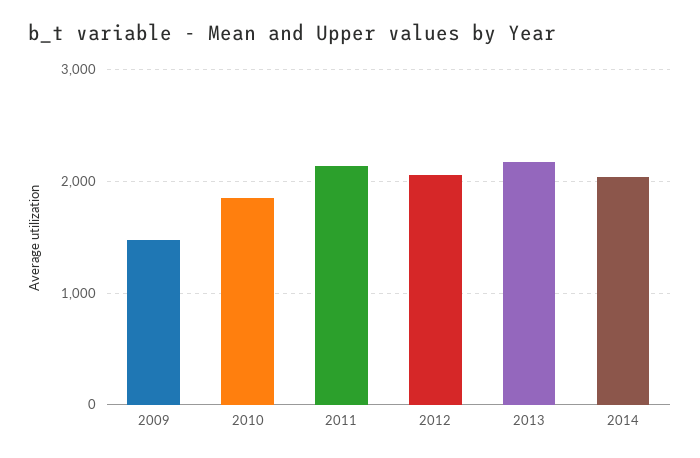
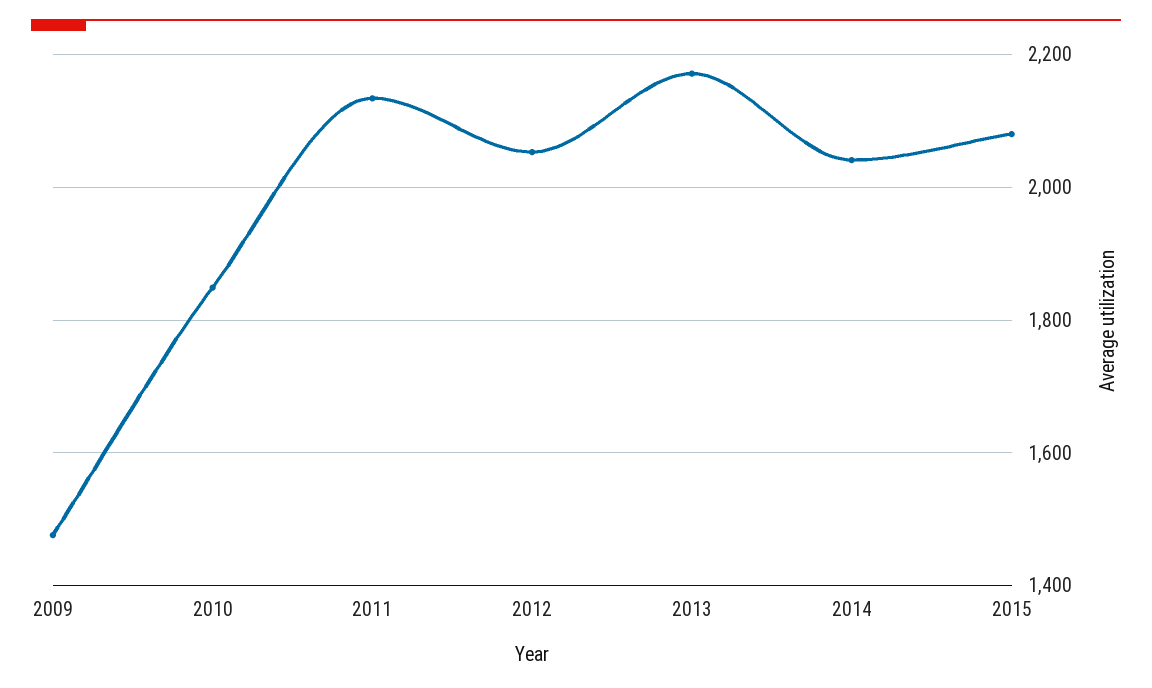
2015: none -> 2080

